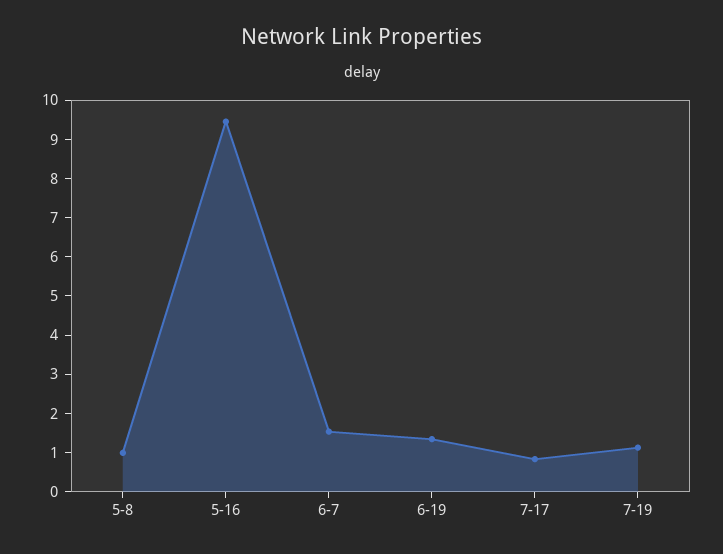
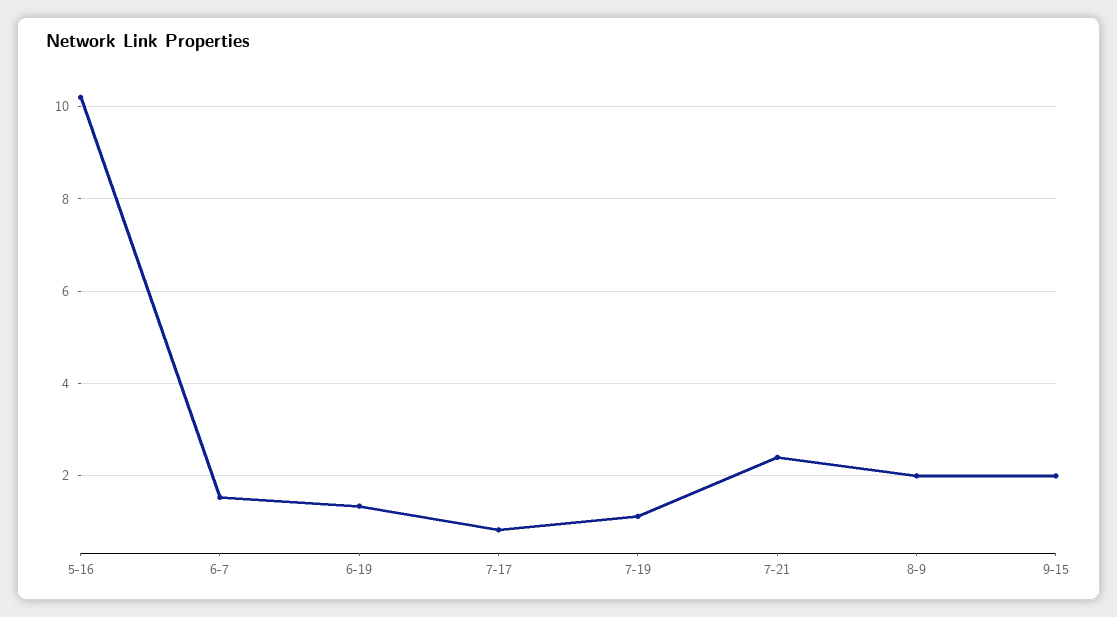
5-8: 1 -> none
5-16: 9.5 -> 10.2
7-21: none -> 2.4
8-9: none -> 2
9-15: none -> 2

